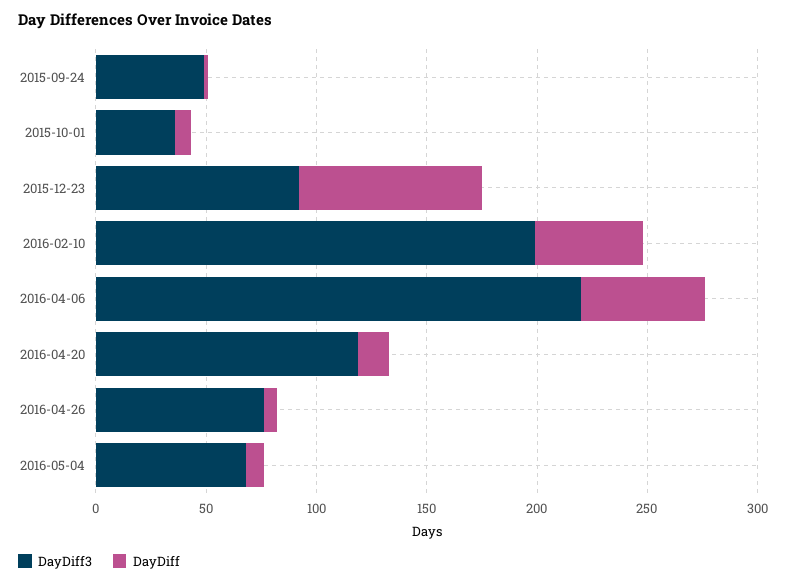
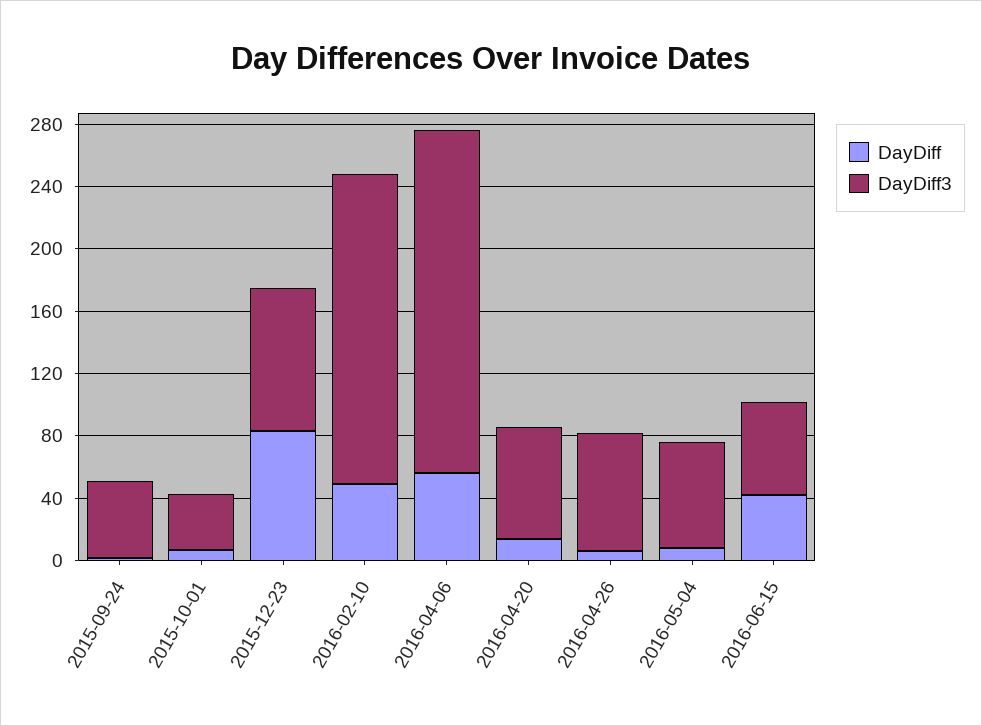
DayDiff3, 2016-04-20: 120 -> 70
DayDiff, 2016-06-15: none -> 40
DayDiff3, 2016-06-15: none -> 60

